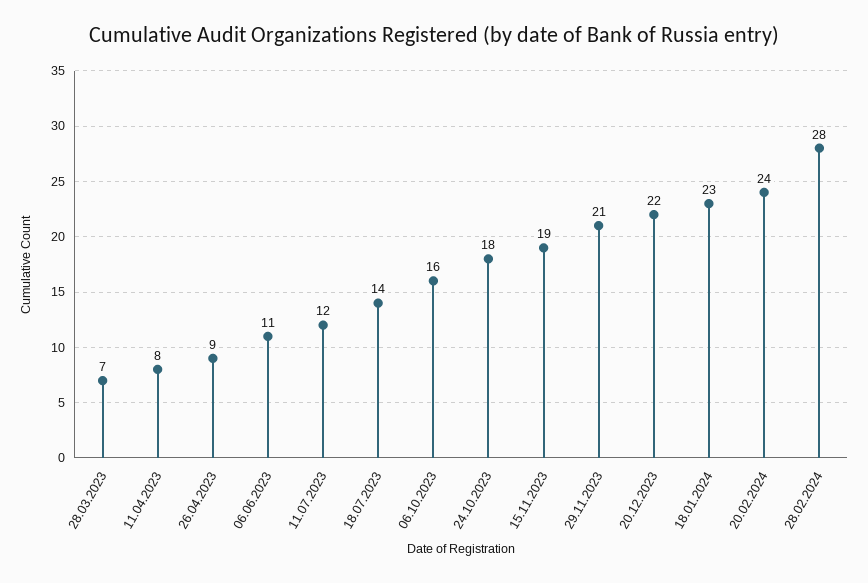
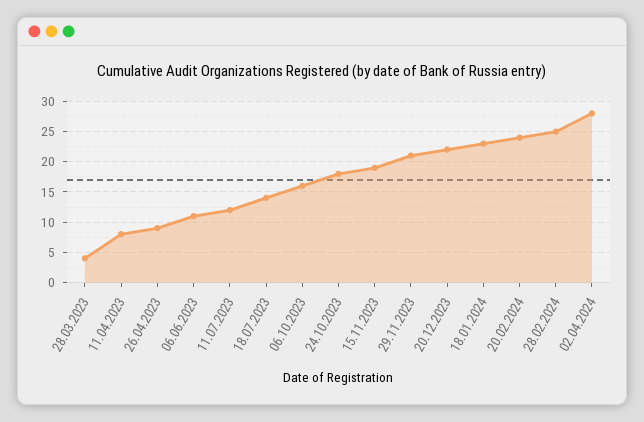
28.03.2023: 7 -> 4
28.02.2024: 28 -> 25
02.04.2024: none -> 28

